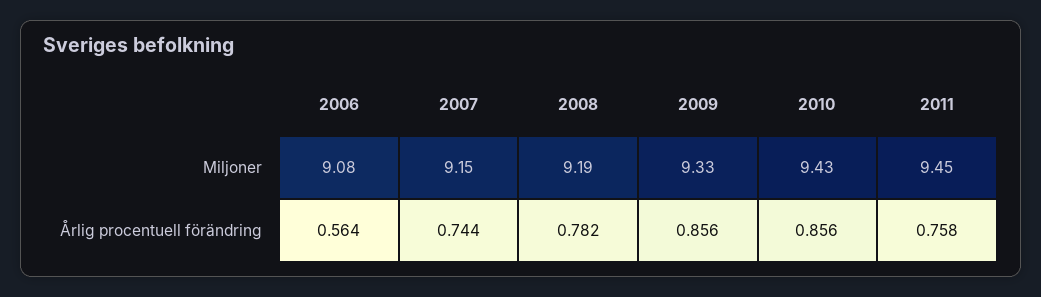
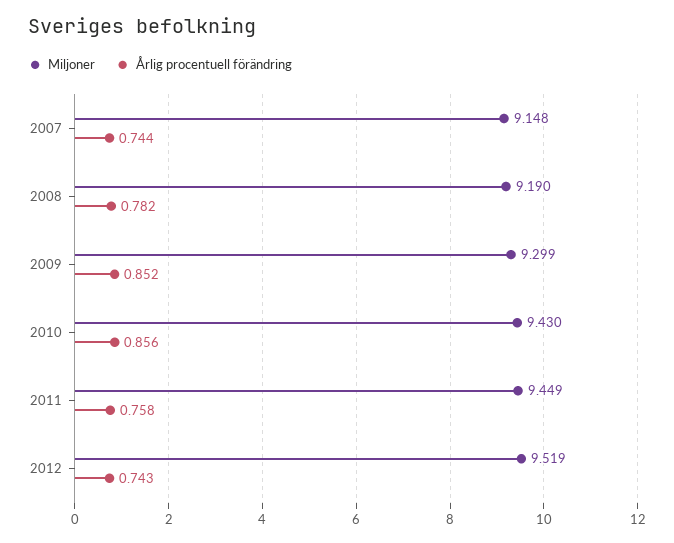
Miljoner, 2006: 9.08 -> none
Miljoner, 2009: 9.33 -> 9.299
Årlig procentuell förändring, 2006: 0.564 -> none
Årlig procentuell förändring, 2009: 0.856 -> 0.852
Miljoner, 2012: none -> 9.519
Årlig procentuell förändring, 2012: none -> 0.743

